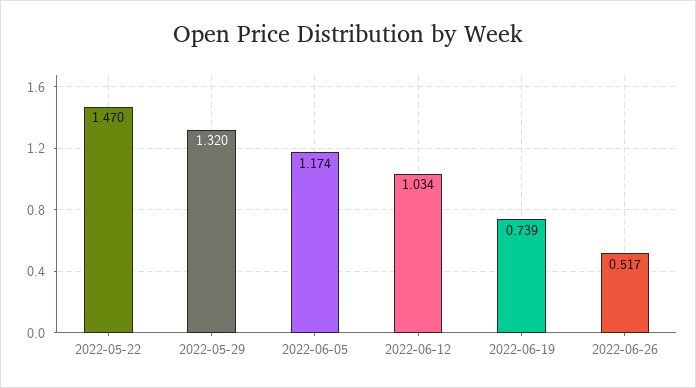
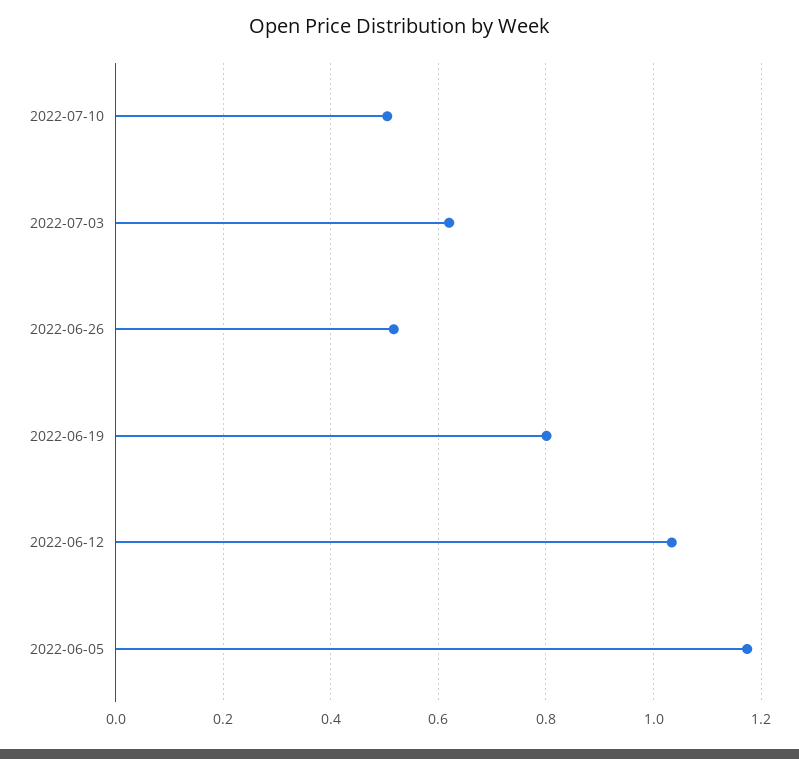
2022-05-22: 1.47 -> none
2022-05-29: 1.32 -> none
2022-06-19: 0.739 -> 0.8
2022-07-10: none -> 0.5
2022-07-03: none -> 0.62

